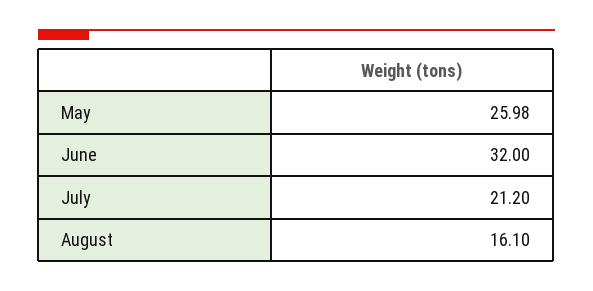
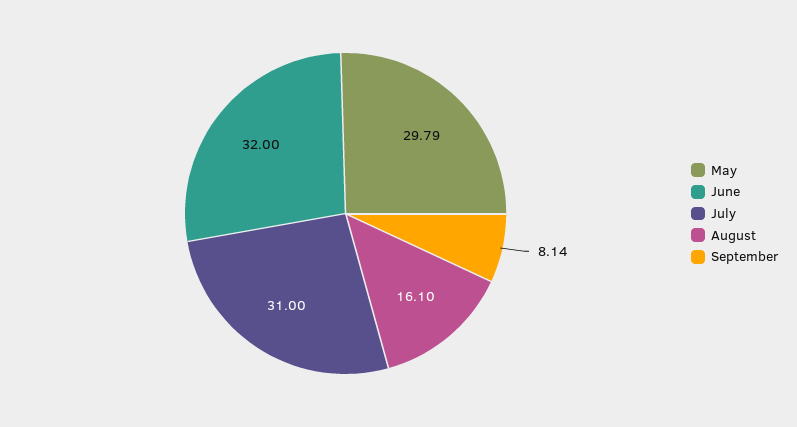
May: 25.98 -> 29.79
July: 21.2 -> 31
September: none -> 8.14

